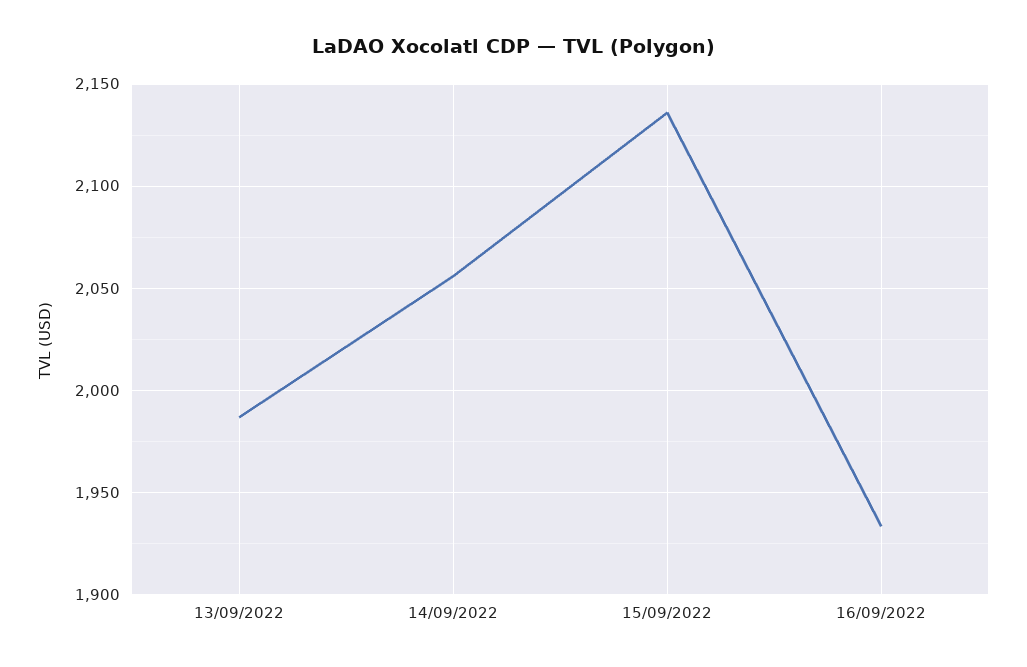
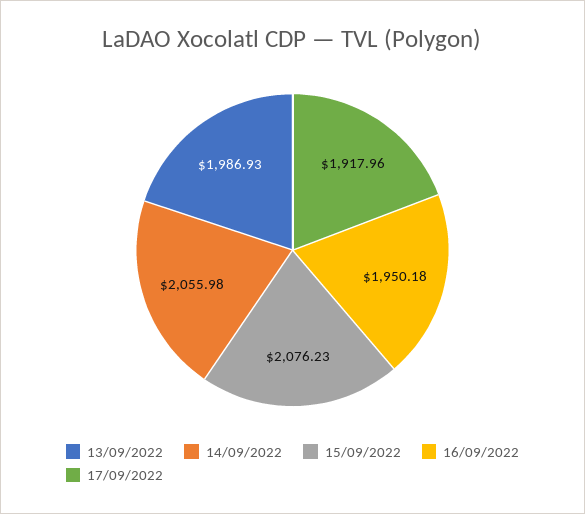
15/09/2022: 2135 -> 2076.23
16/09/2022: 1935 -> 1950.18
17/09/2022: none -> 1917.96

